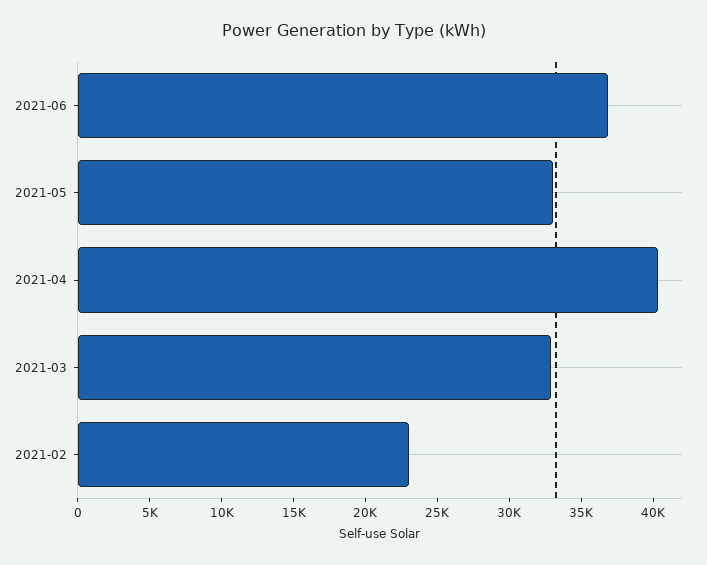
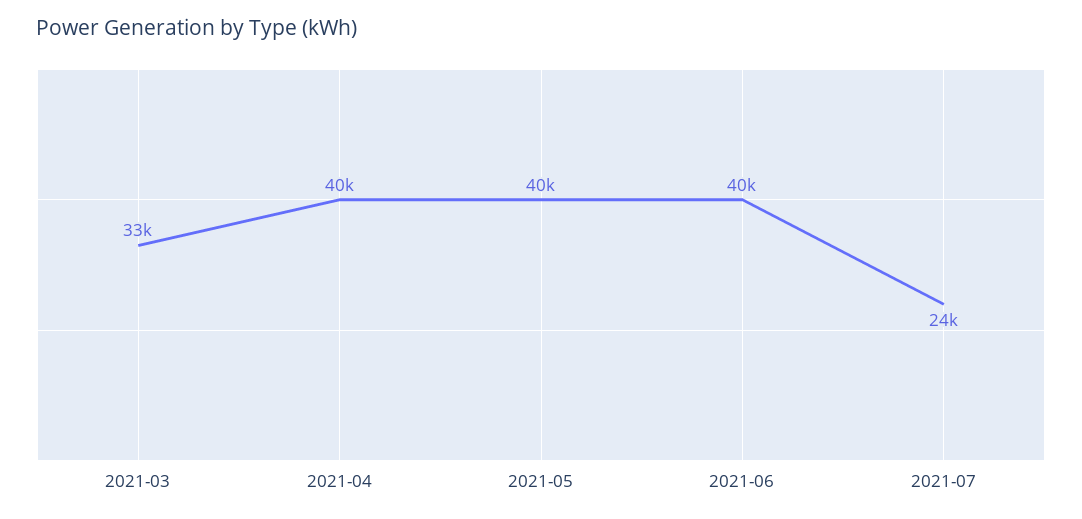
2021-06: 37000 -> 40000
2021-05: 33000 -> 40000
2021-02: 23000 -> none
2021-07: none -> 24000

